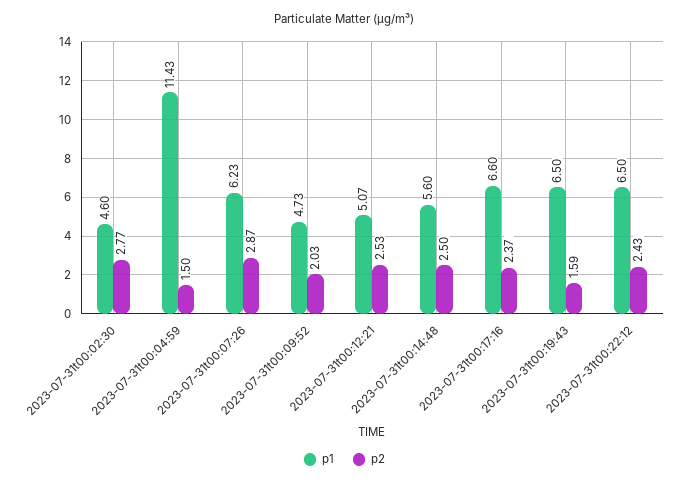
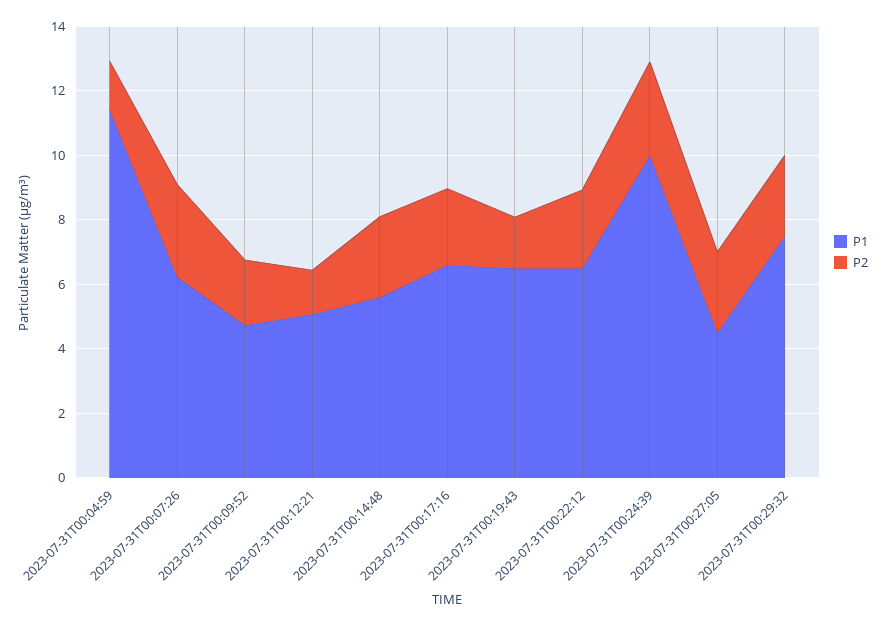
p1, 2023-07-31t00:02:30: 4.6 -> none
p2, 2023-07-31t00:02:30: 2.77 -> none
p2, 2023-07-31t00:12:21: 2.53 -> 1.5
p1, 2023-07-31T00:24:39: none -> 10
p2, 2023-07-31T00:24:39: none -> 3
p1, 2023-07-31T00:27:05: none -> 4.5
p2, 2023-07-31T00:27:05: none -> 2.5
p1, 2023-07-31T00:29:32: none -> 7.5
p2, 2023-07-31T00:29:32: none -> 2.5

